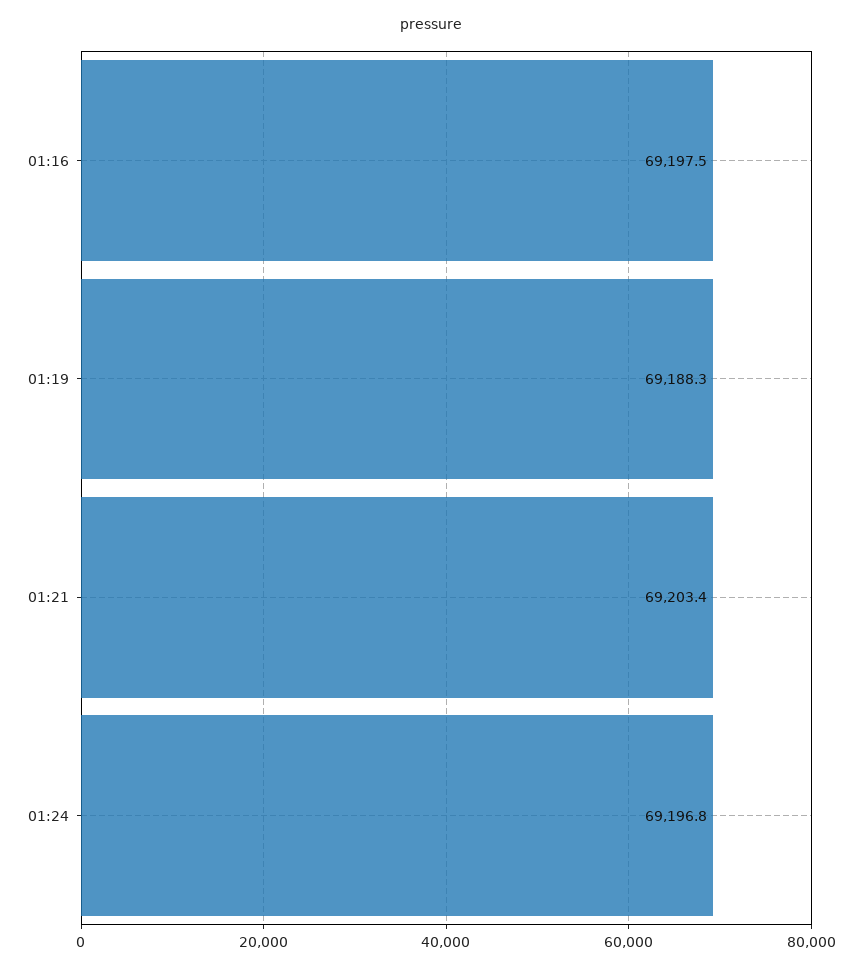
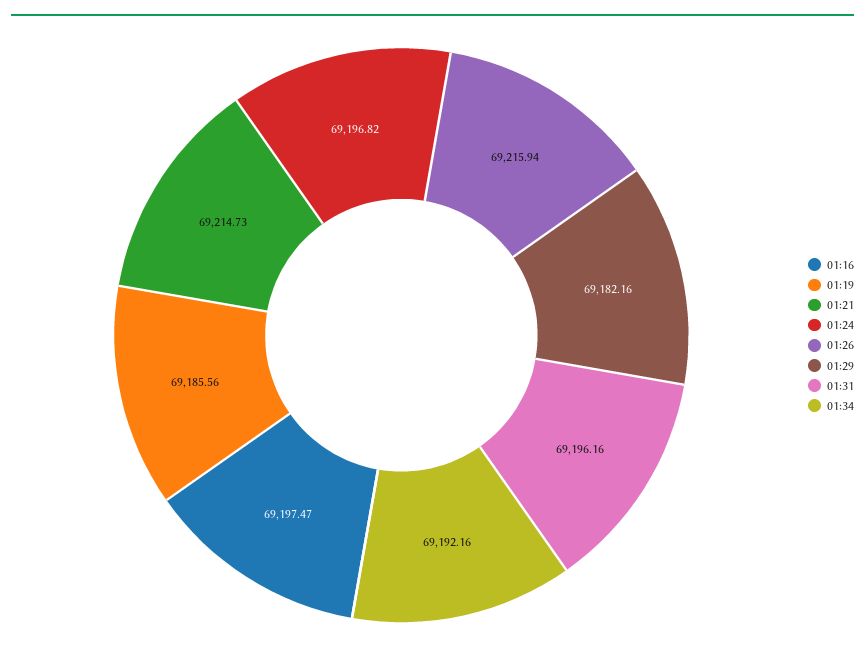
01:19: 69188.3 -> 69185.56
01:21: 69203.4 -> 69214.73
01:26: none -> 69215.94
01:29: none -> 69182.16
01:31: none -> 69196.16
01:34: none -> 69192.16

